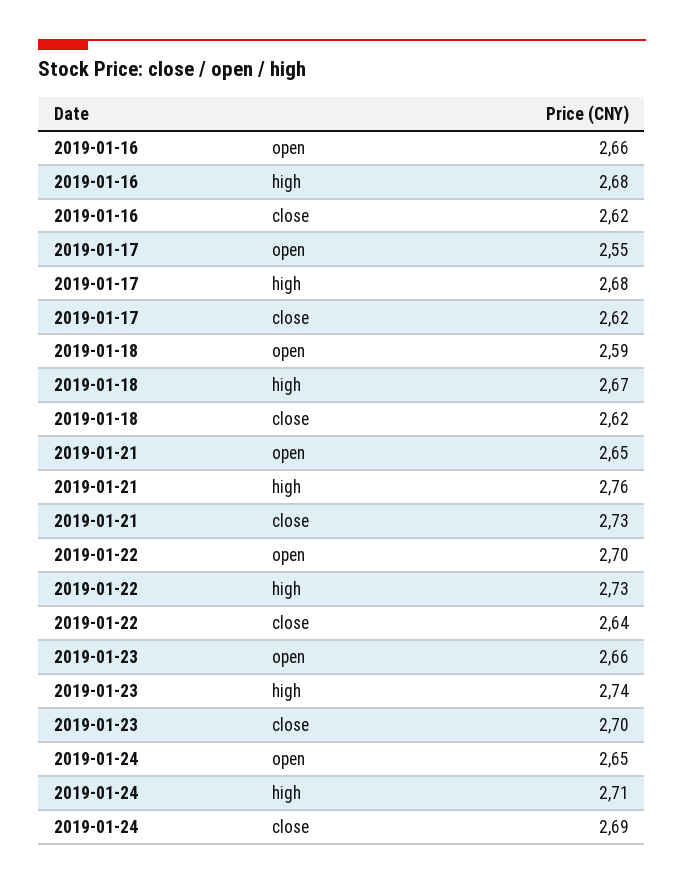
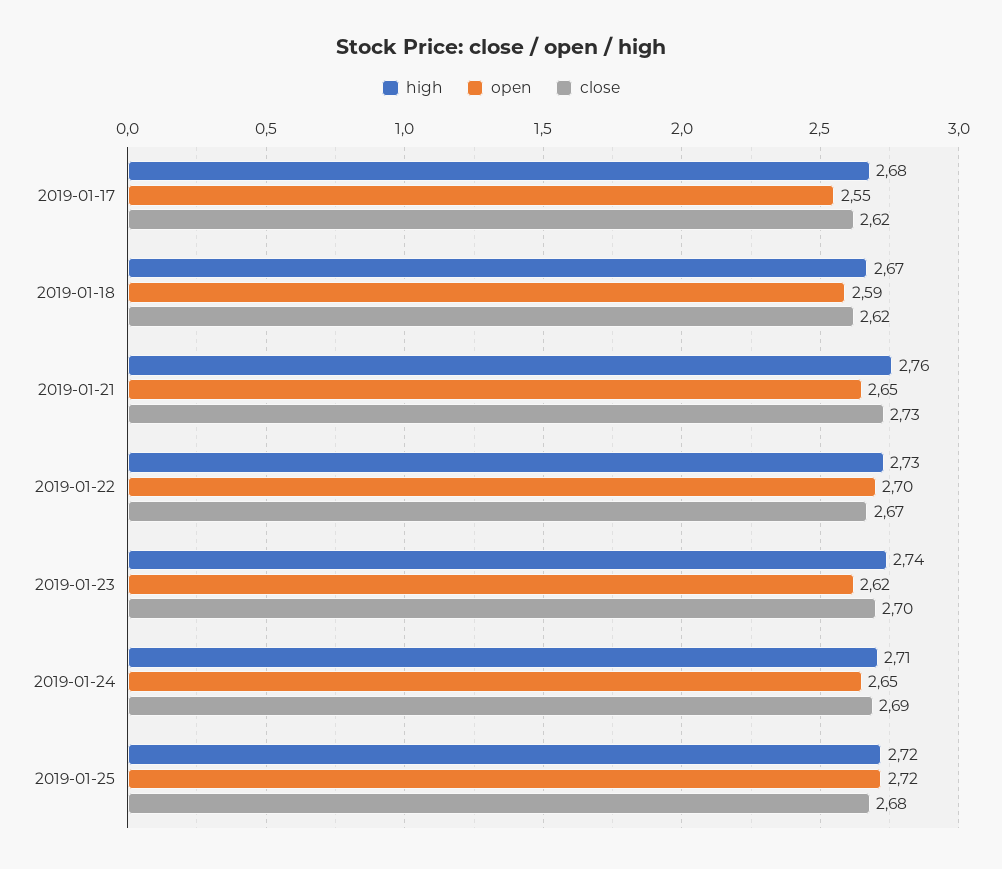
open, 2019-01-16: 2.66 -> none
high, 2019-01-16: 2.68 -> none
close, 2019-01-16: 2.62 -> none
close, 2019-01-22: 2.64 -> 2.67
open, 2019-01-23: 2.66 -> 2.62
high, 2019-01-25: none -> 2.72
open, 2019-01-25: none -> 2.72
close, 2019-01-25: none -> 2.68

